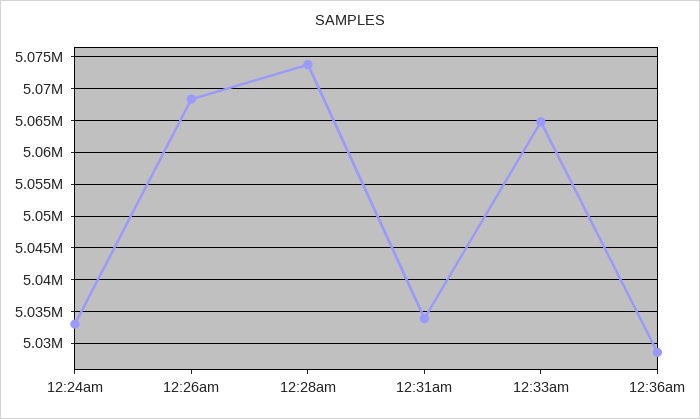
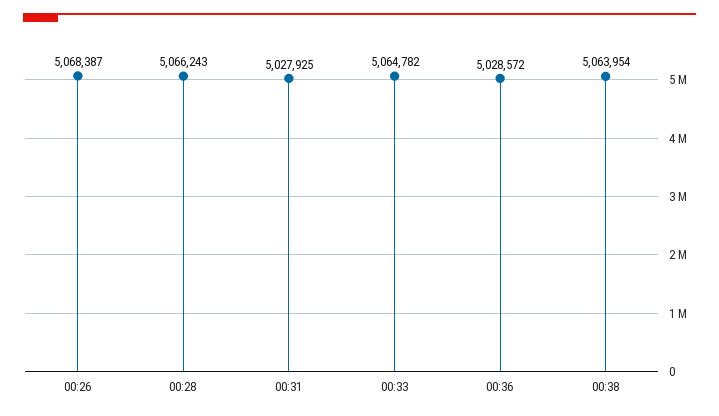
12:24am: 5033000 -> none
12:28am: 5074000 -> 5066243
12:31am: 5034000 -> 5027925
00:38: none -> 5063954

